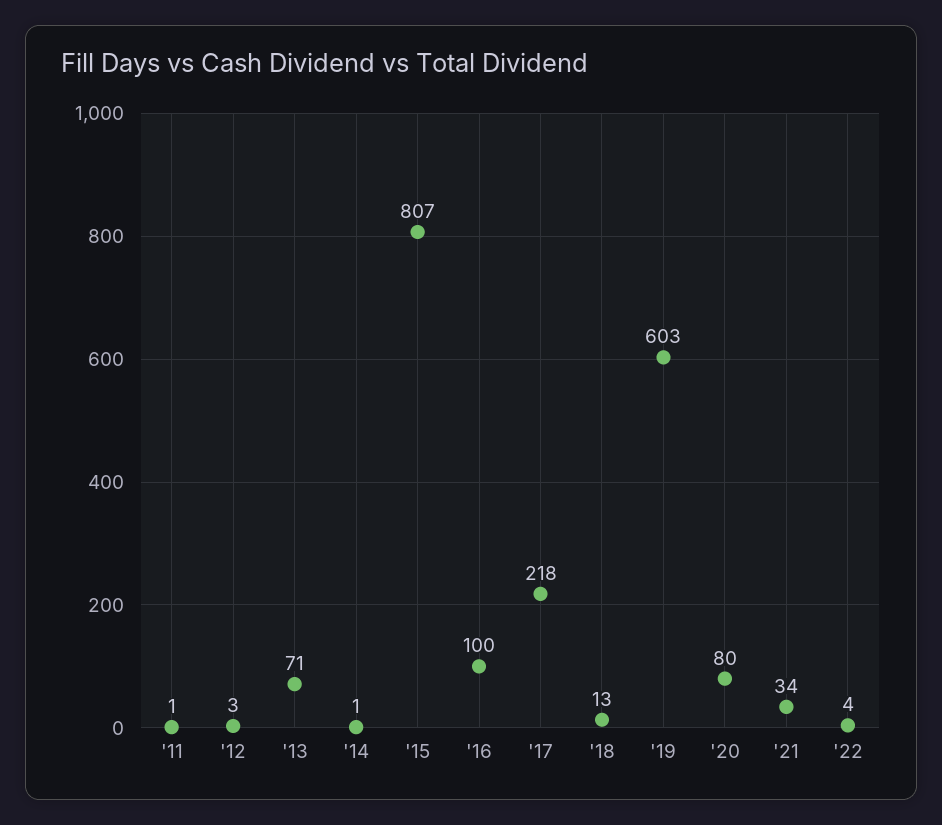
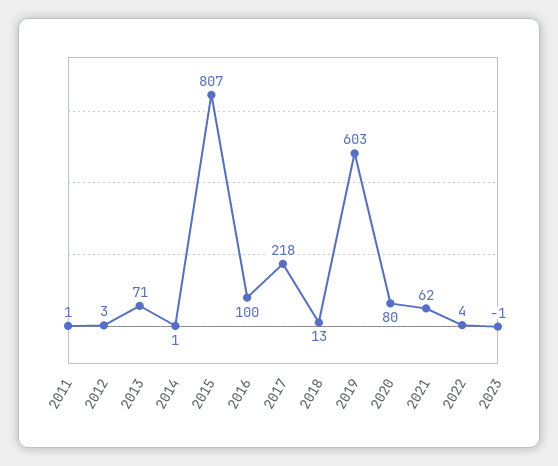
'21: 34 -> 62
2023: none -> -1

